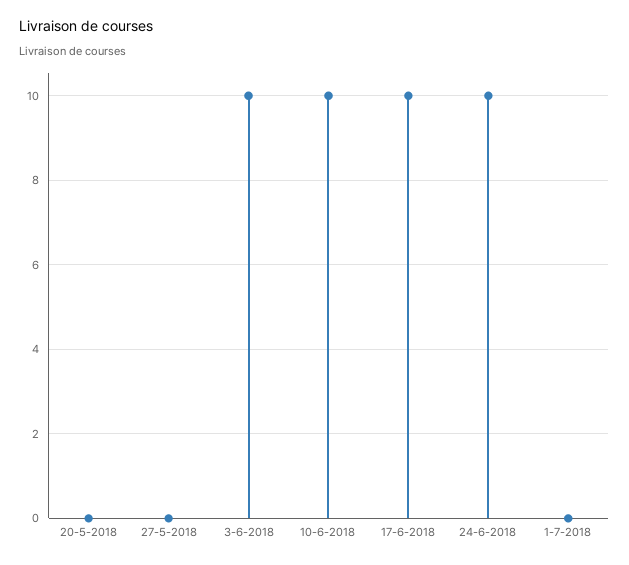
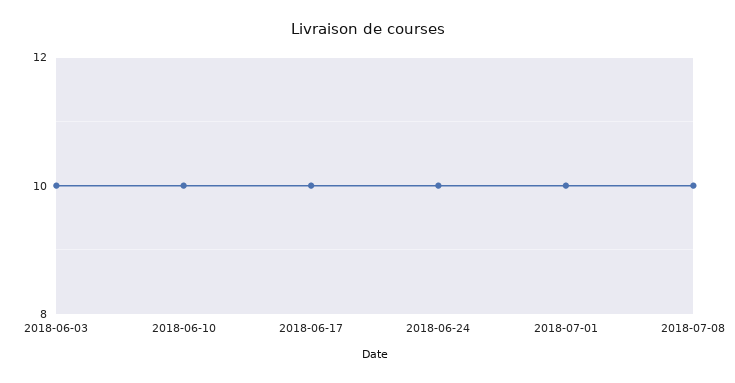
20-5-2018: 0 -> none
27-5-2018: 0 -> none
1-7-2018: 0 -> 10
2018-07-08: none -> 10

